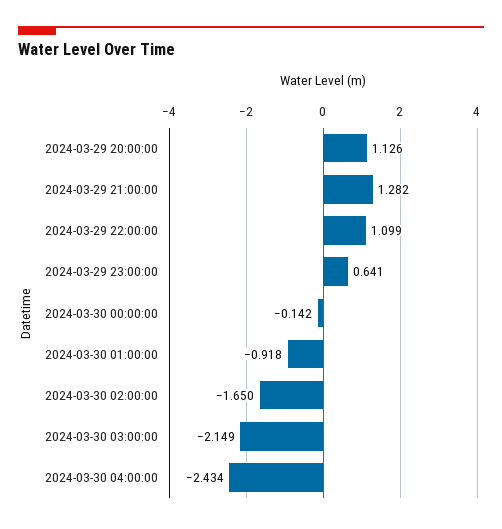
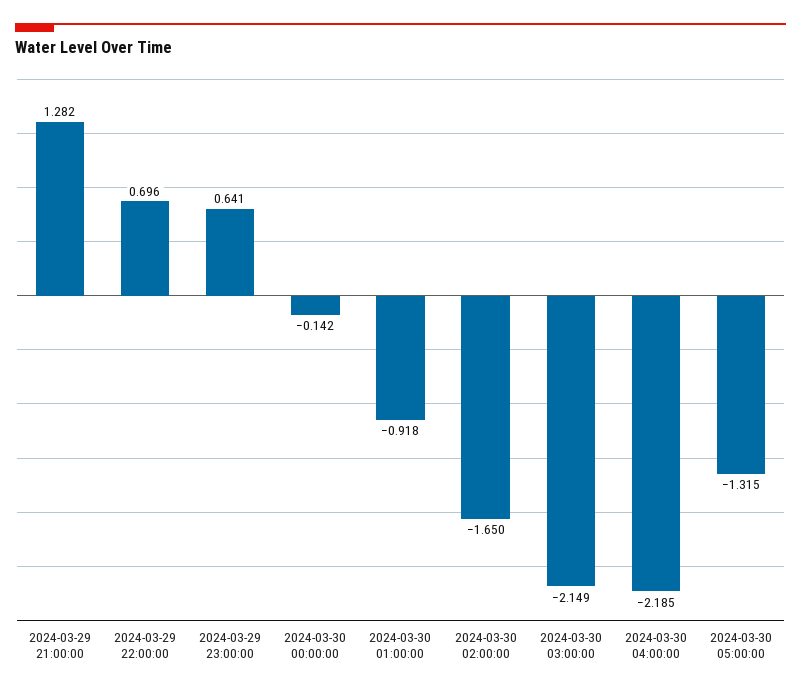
2024-03-29 20:00:00: 1.126 -> none
2024-03-29 22:00:00: 1.099 -> 0.696
2024-03-30 04:00:00: -2.434 -> -2.185
2024-03-30 05:00:00: none -> -1.315

